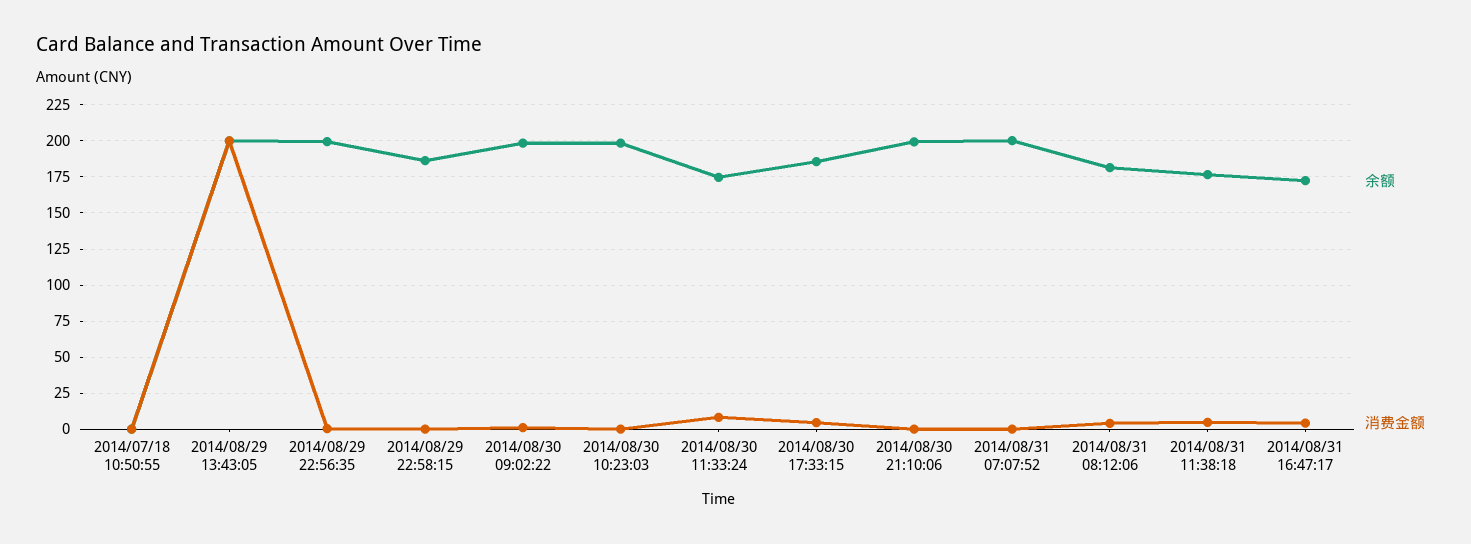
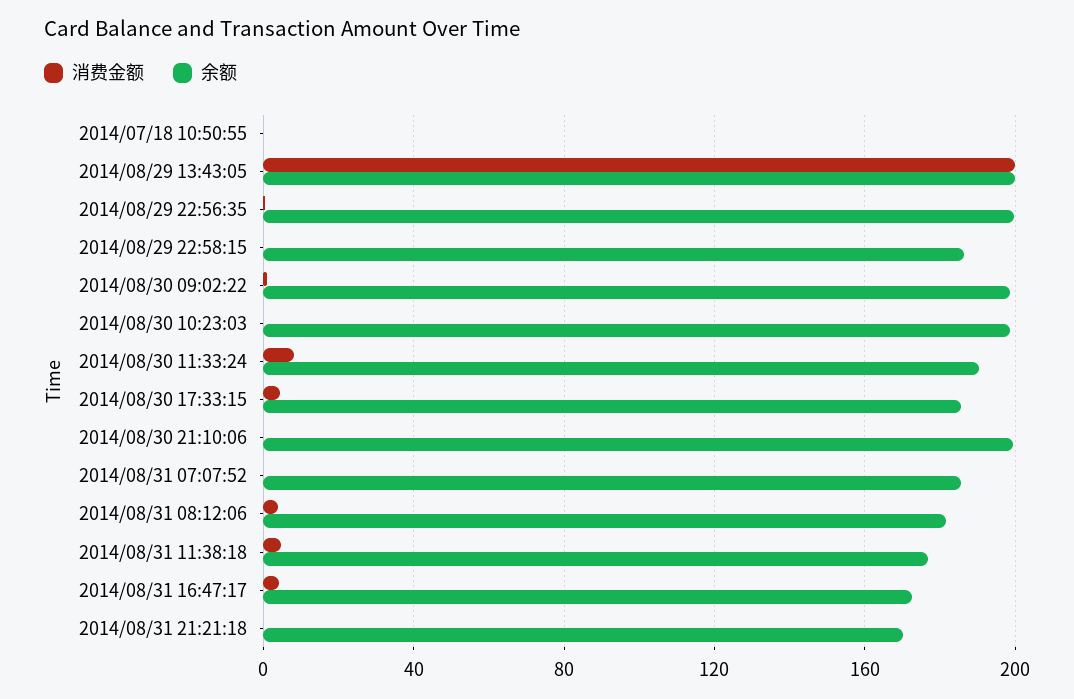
余额, 2014/08/30 11:33:24: 175 -> 190
余额, 2014/08/31 07:07:52: 200 -> 185
消费金额, 2014/08/31 21:21:18: none -> 0
余额, 2014/08/31 21:21:18: none -> 170

